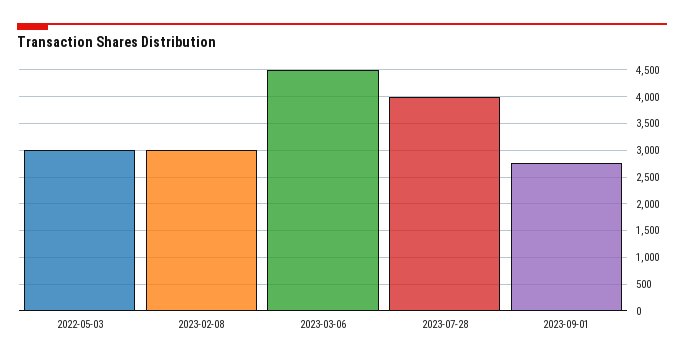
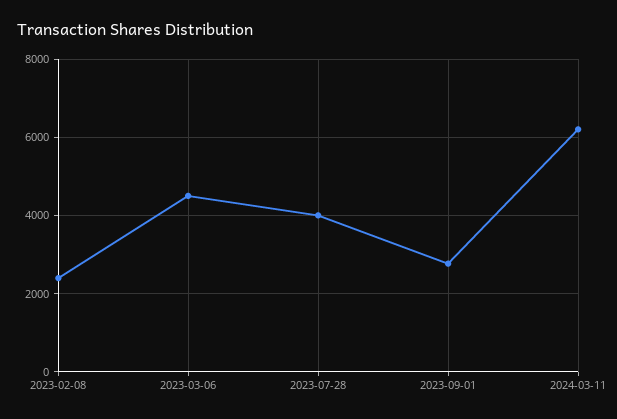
2022-05-03: 3000 -> none
2023-02-08: 3000 -> 2400
2024-03-11: none -> 6200

